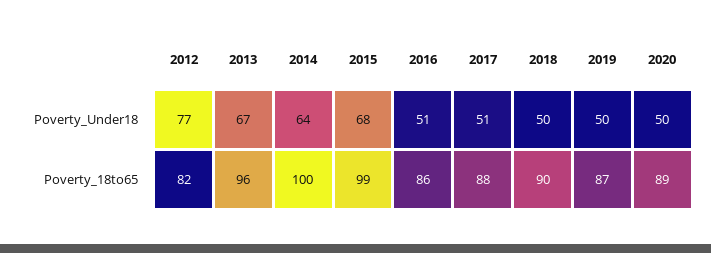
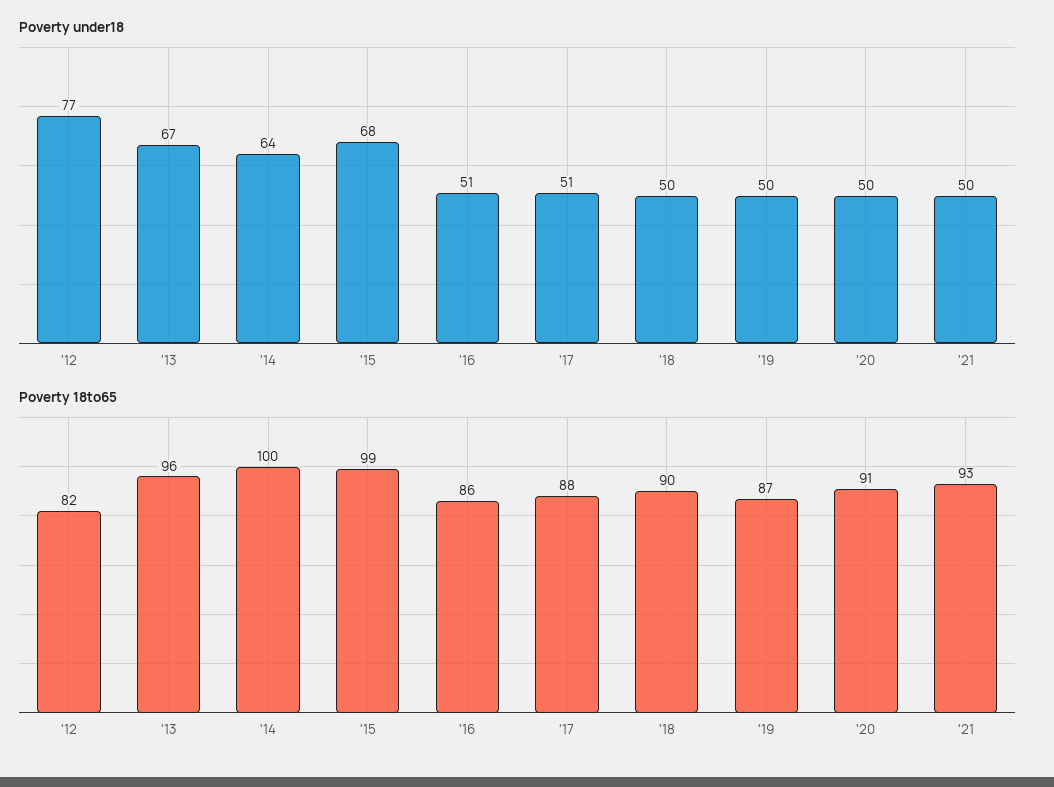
Poverty_18to65, 2020: 89 -> 91
Poverty_Under18, '21: none -> 50
Poverty_18to65, '21: none -> 93

